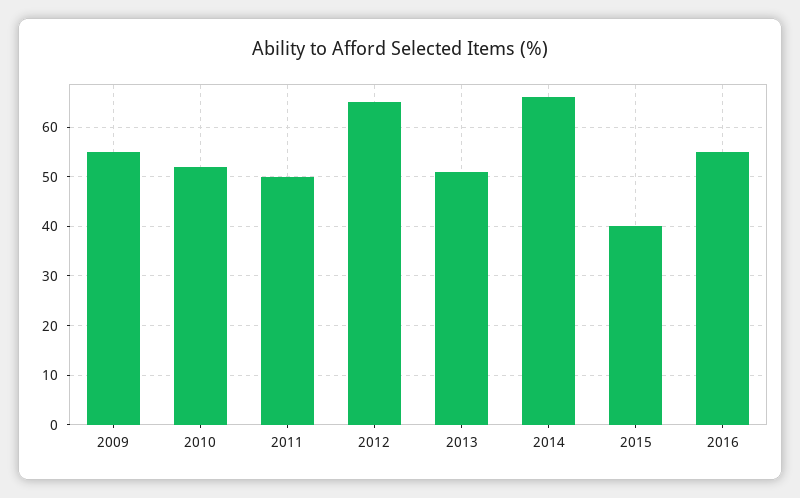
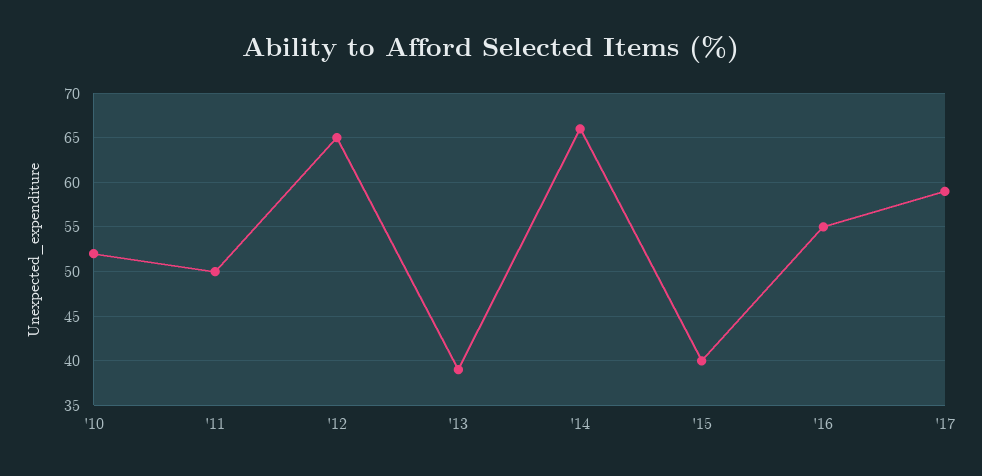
2009: 55 -> none
2013: 50 -> 39
'17: none -> 59

